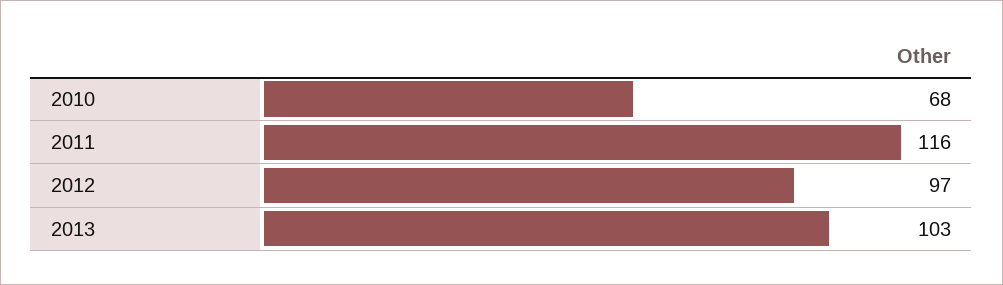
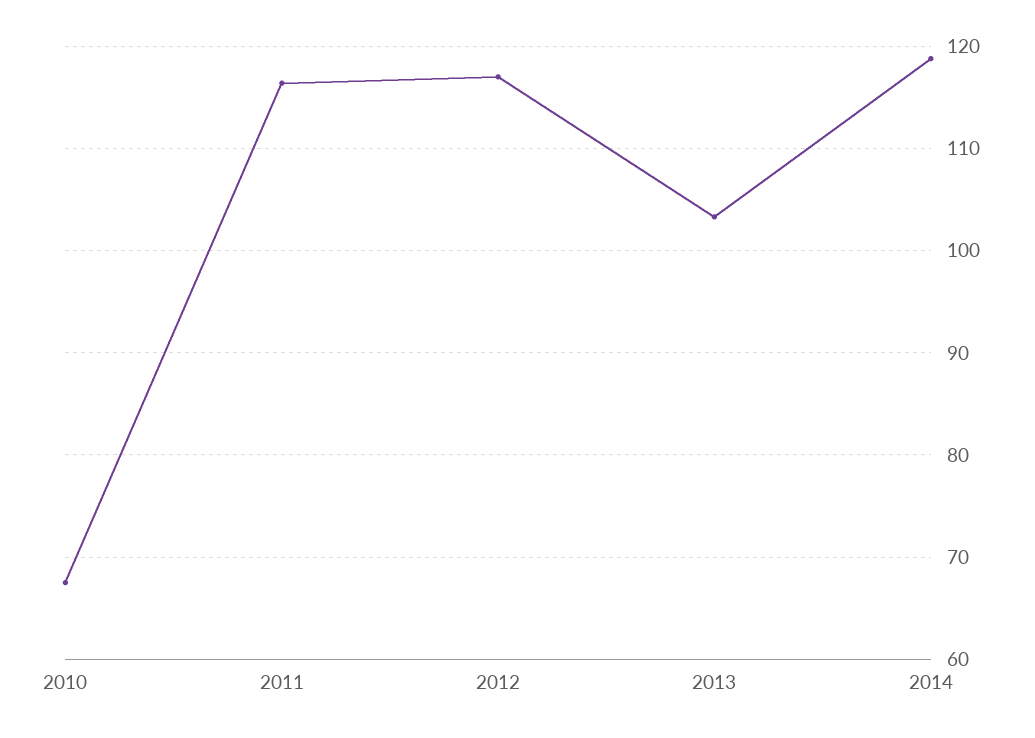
2012: 97 -> 117
2014: none -> 119

